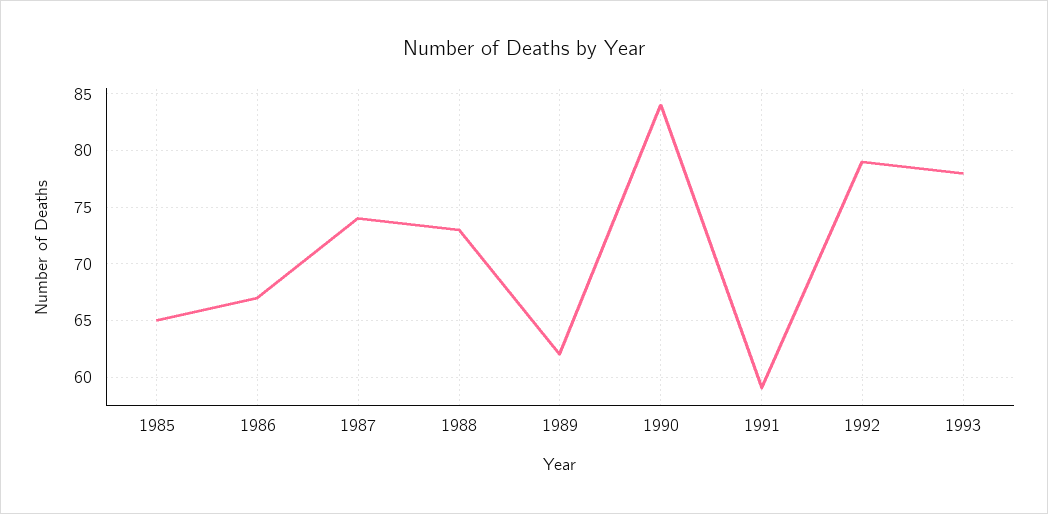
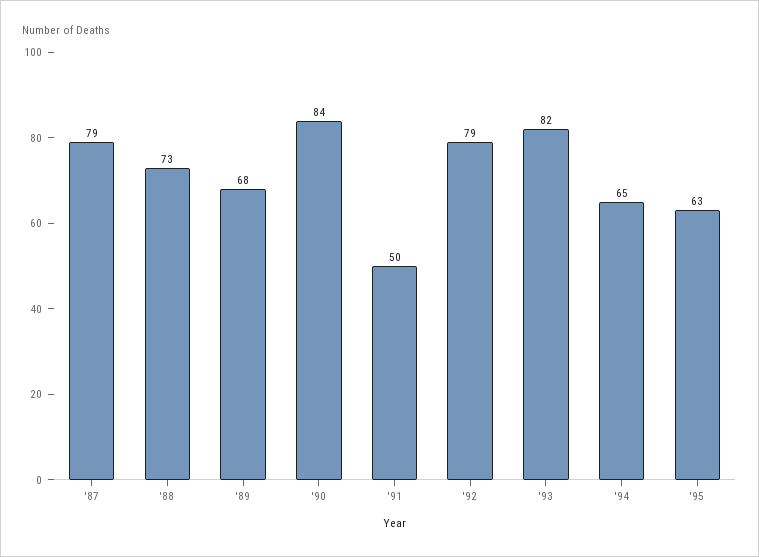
1985: 65 -> none
1986: 67 -> none
1987: 74 -> 79
1989: 62 -> 68
1991: 59 -> 50
1993: 78 -> 82
'94: none -> 65
'95: none -> 63

